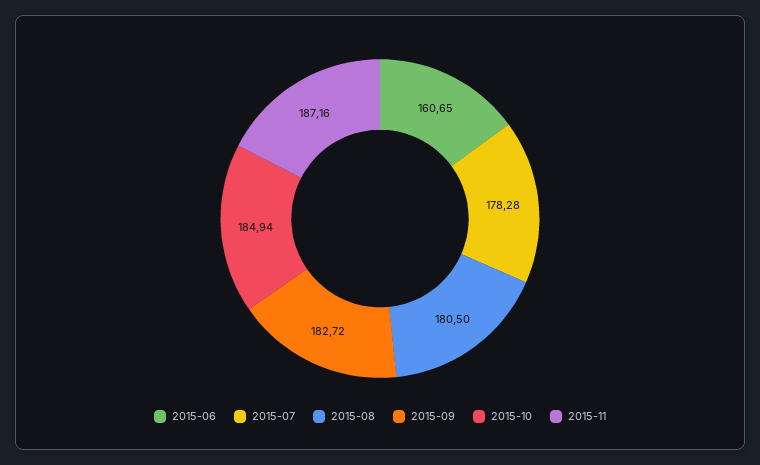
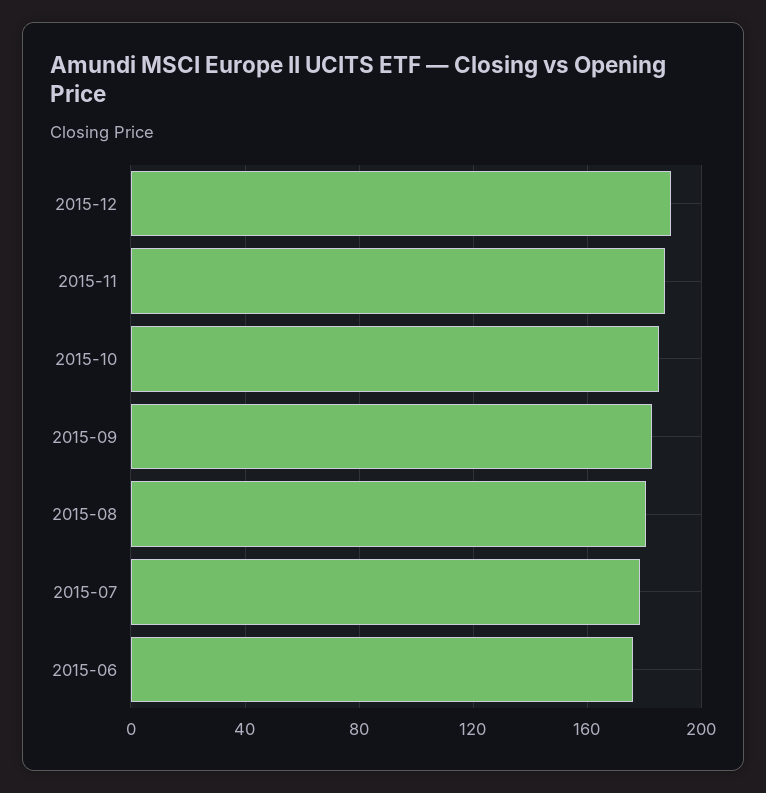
2015-06: 160.65 -> 175
2015-12: none -> 190

